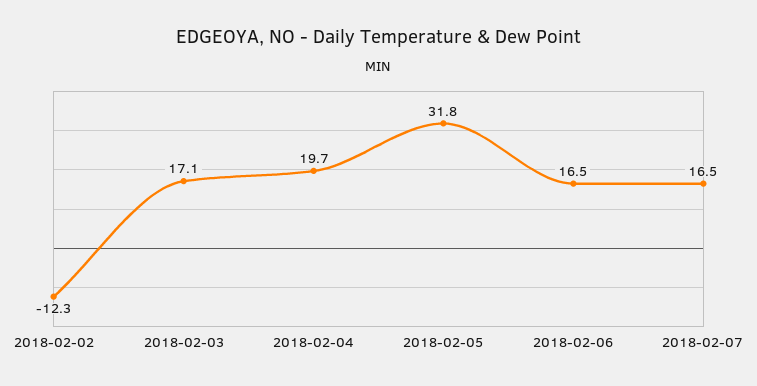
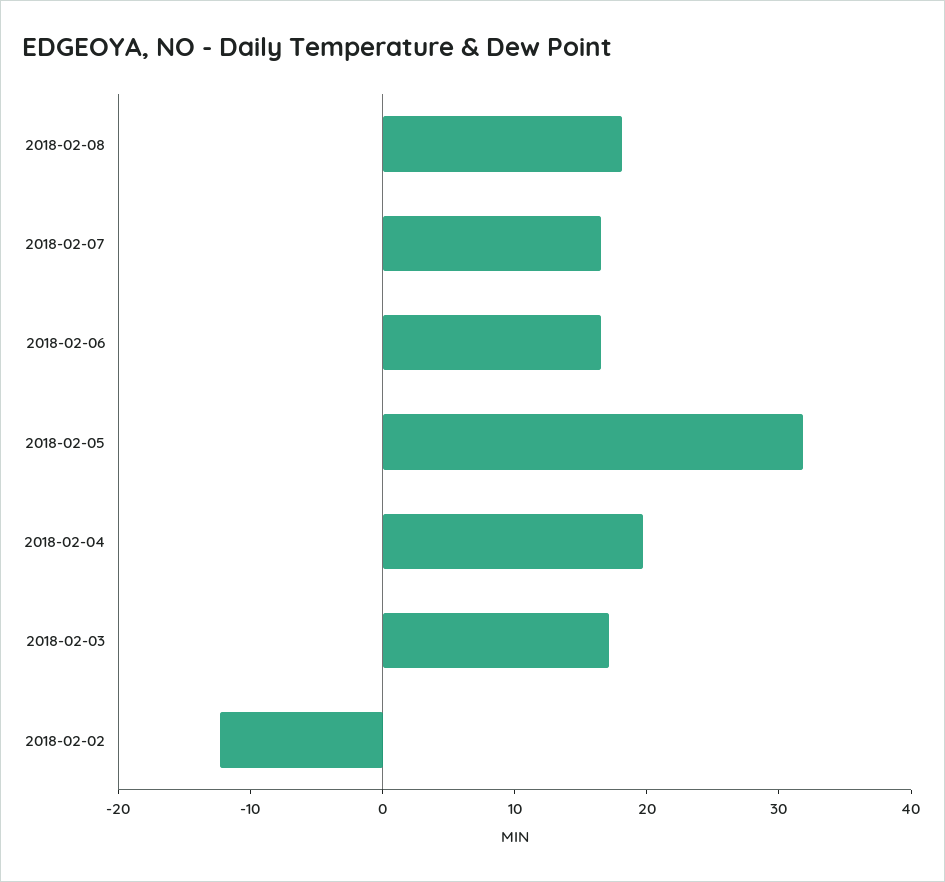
2018-02-08: none -> 18

